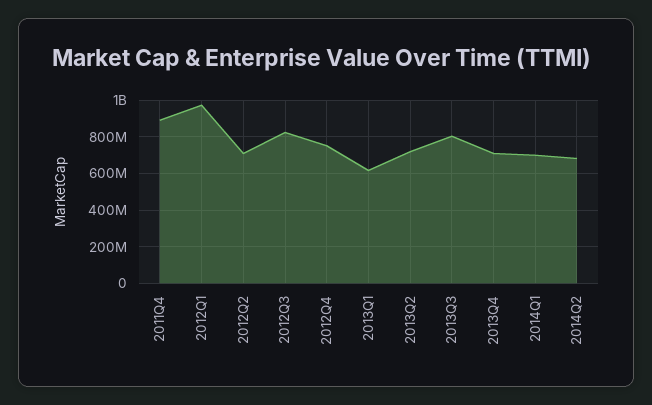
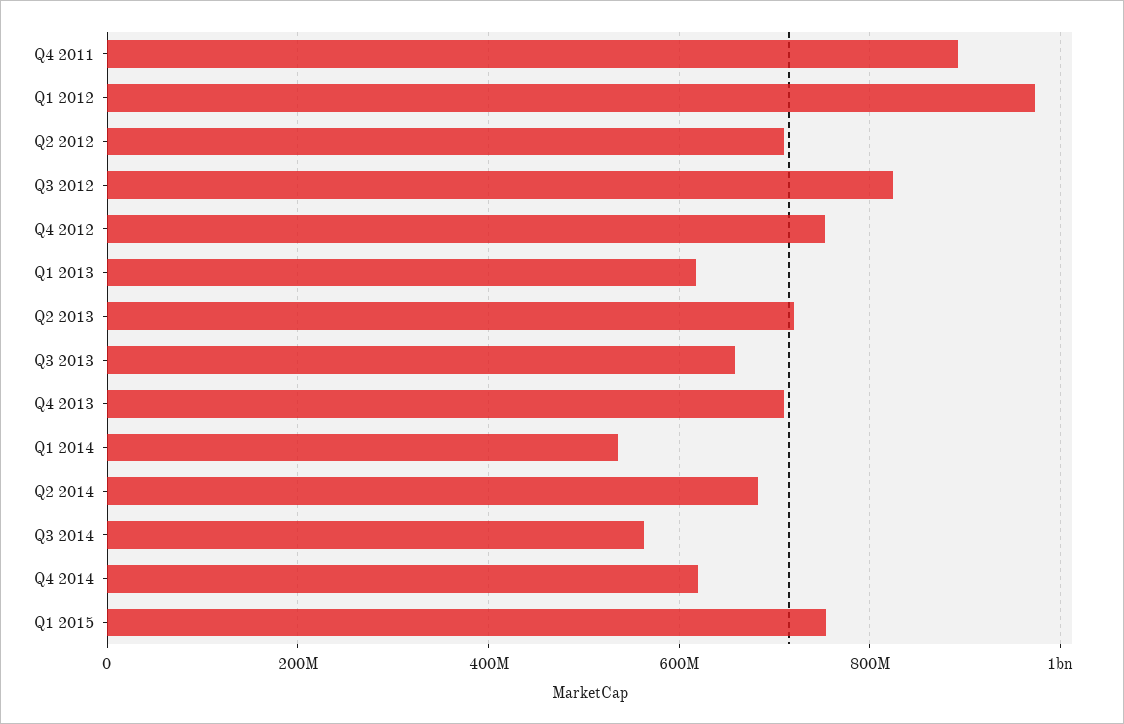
2013Q3: 800000000 -> 660000000
2014Q1: 700000000 -> 540000000
Q3 2014: none -> 560000000
Q4 2014: none -> 620000000
Q1 2015: none -> 760000000

